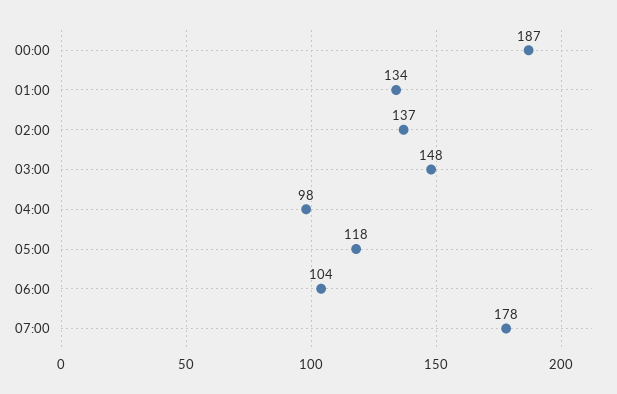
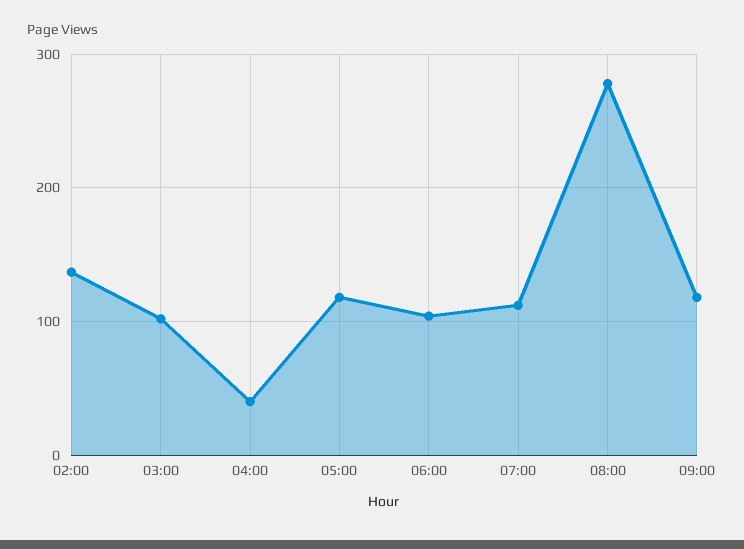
00:00: 187 -> none
01:00: 134 -> none
03:00: 148 -> 100
04:00: 98 -> 40
07:00: 178 -> 110
08:00: none -> 280
09:00: none -> 120

